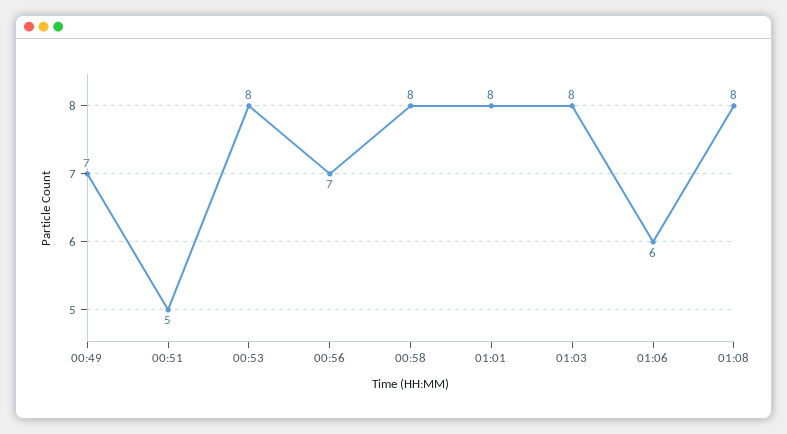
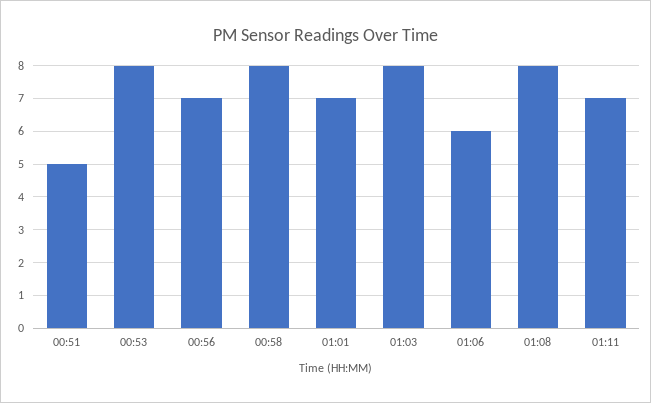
00:49: 7 -> none
01:01: 8 -> 7
01:11: none -> 7

